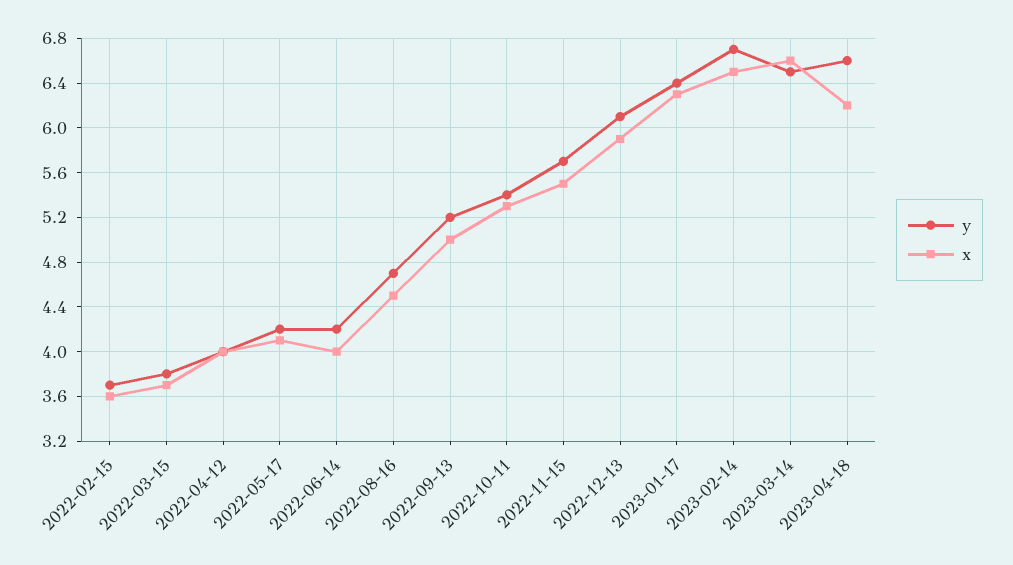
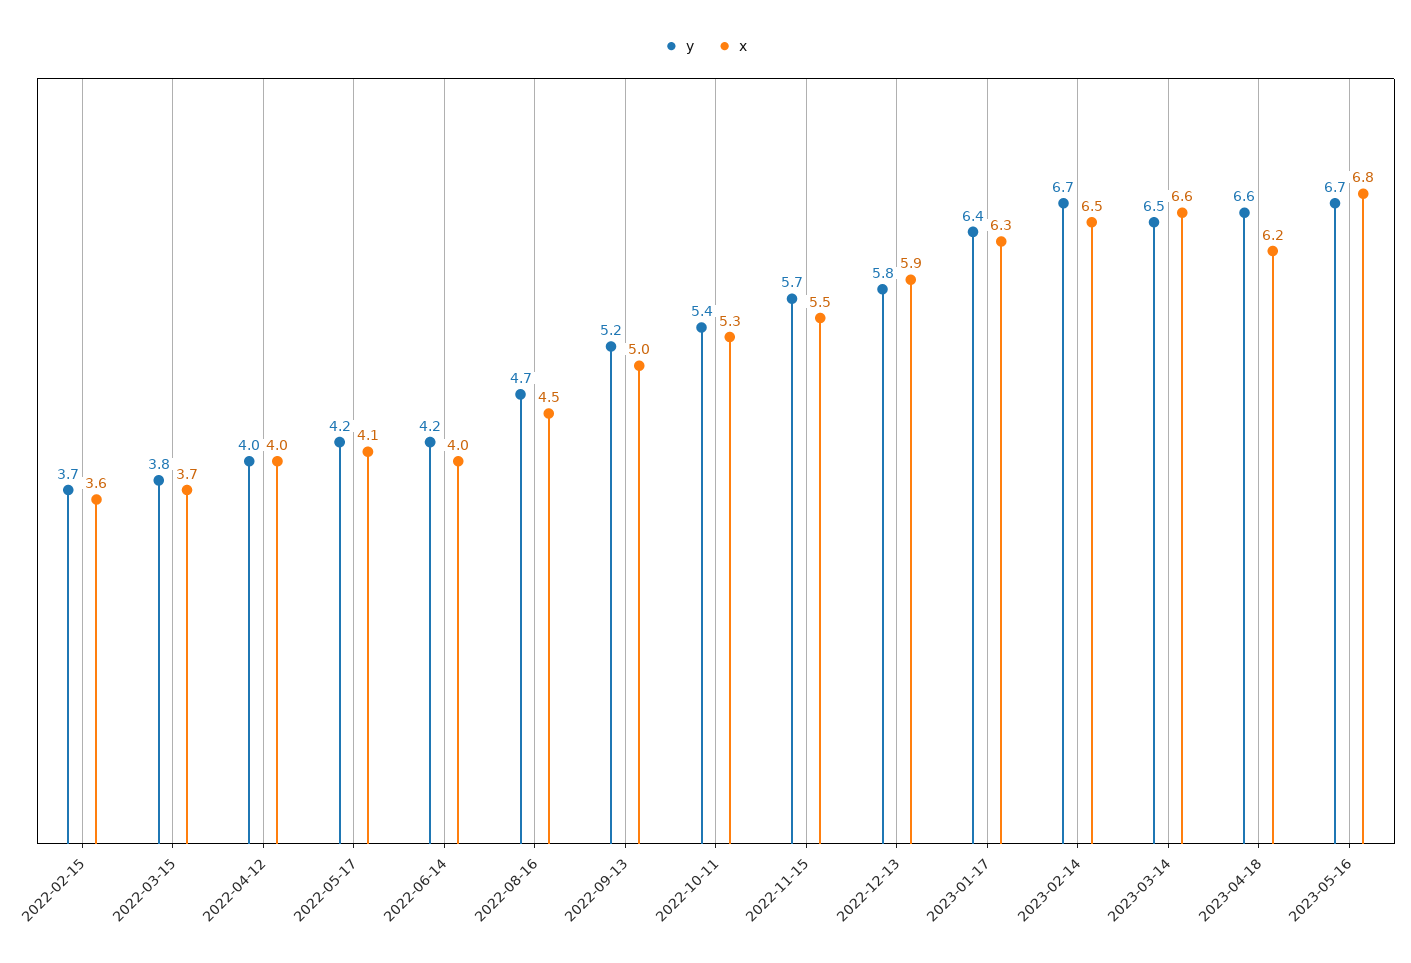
y, 2022-12-13: 6.1 -> 5.8
y, 2023-05-16: none -> 6.7
x, 2023-05-16: none -> 6.8

